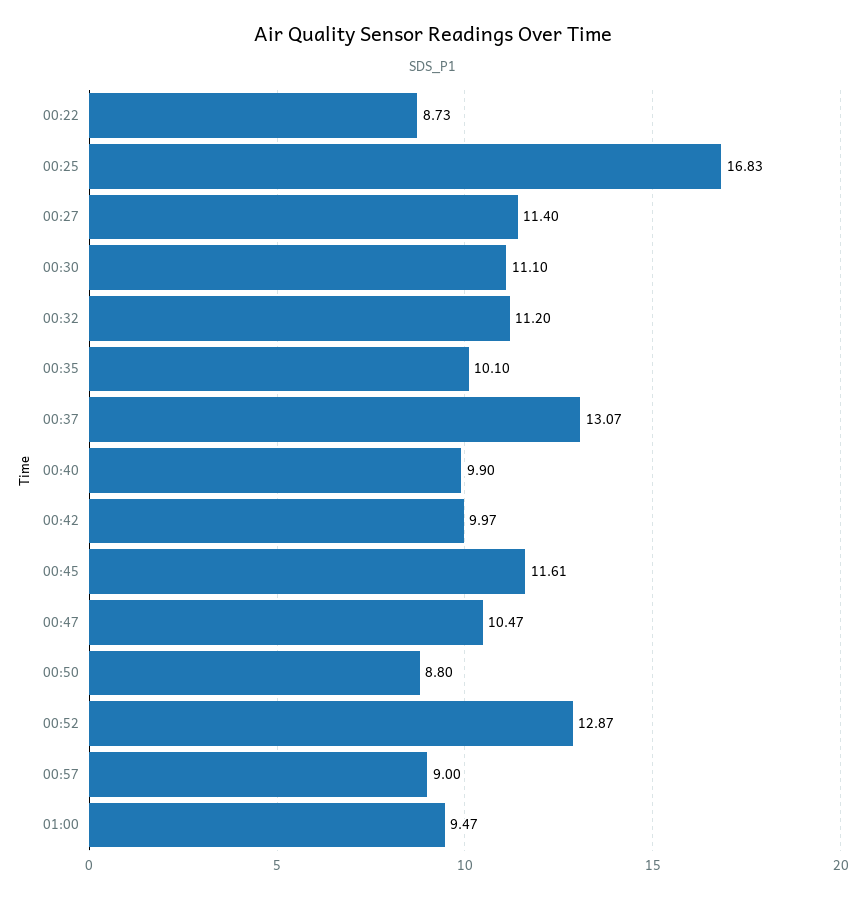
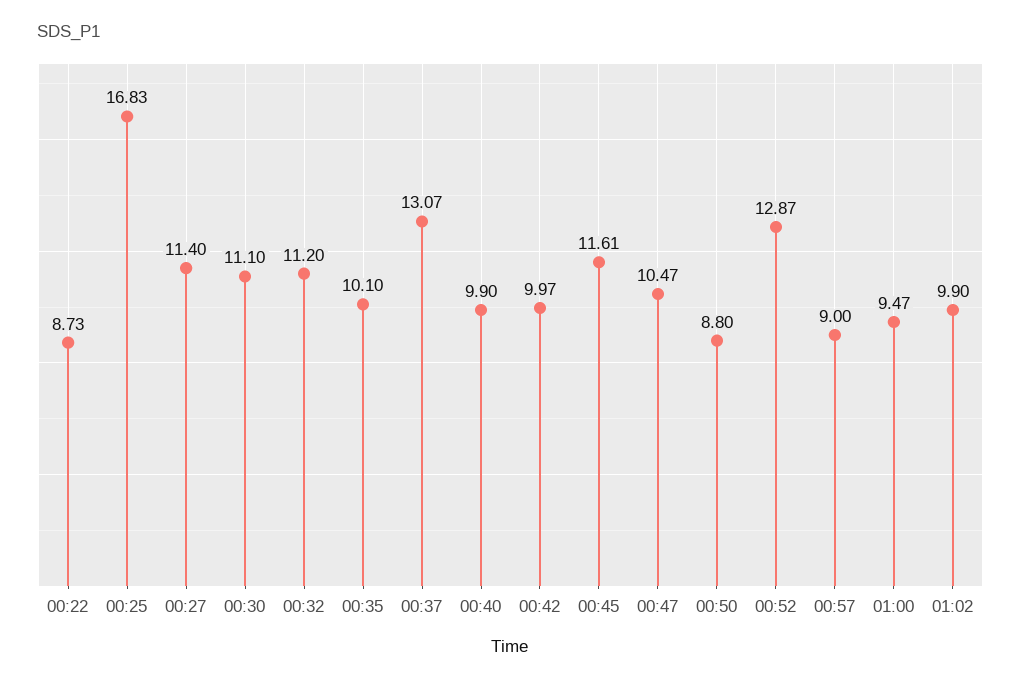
01:02: none -> 9.9

